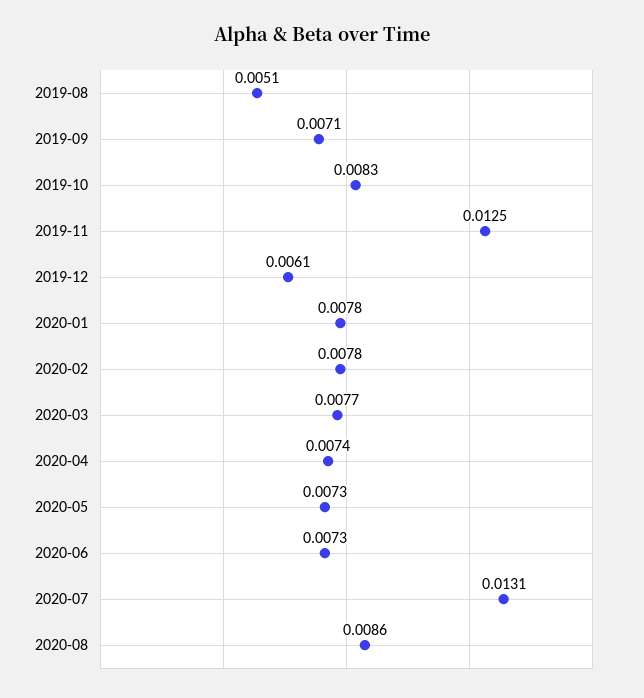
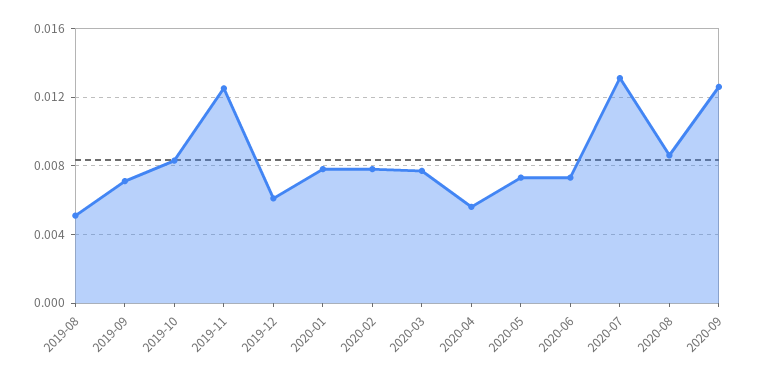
2020-04: 0.0074 -> 0.0055
2020-09: none -> 0.0125

